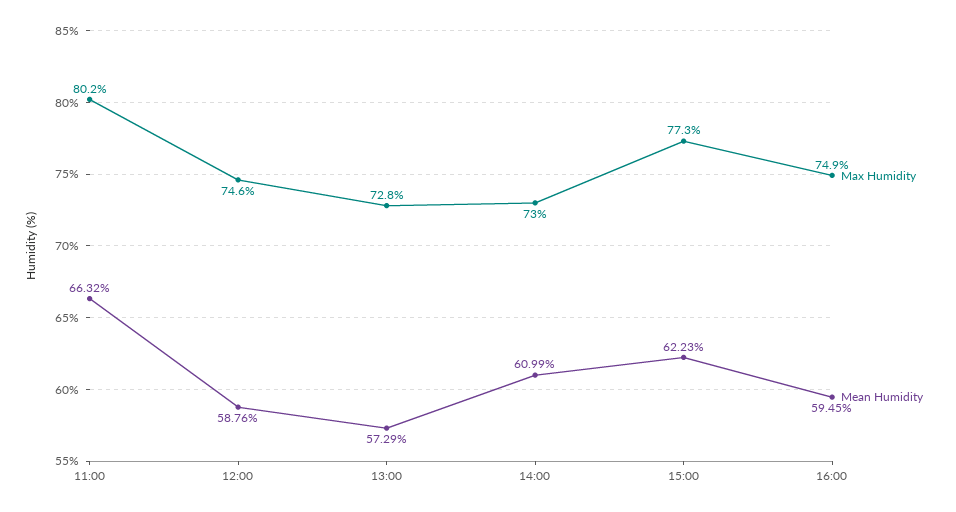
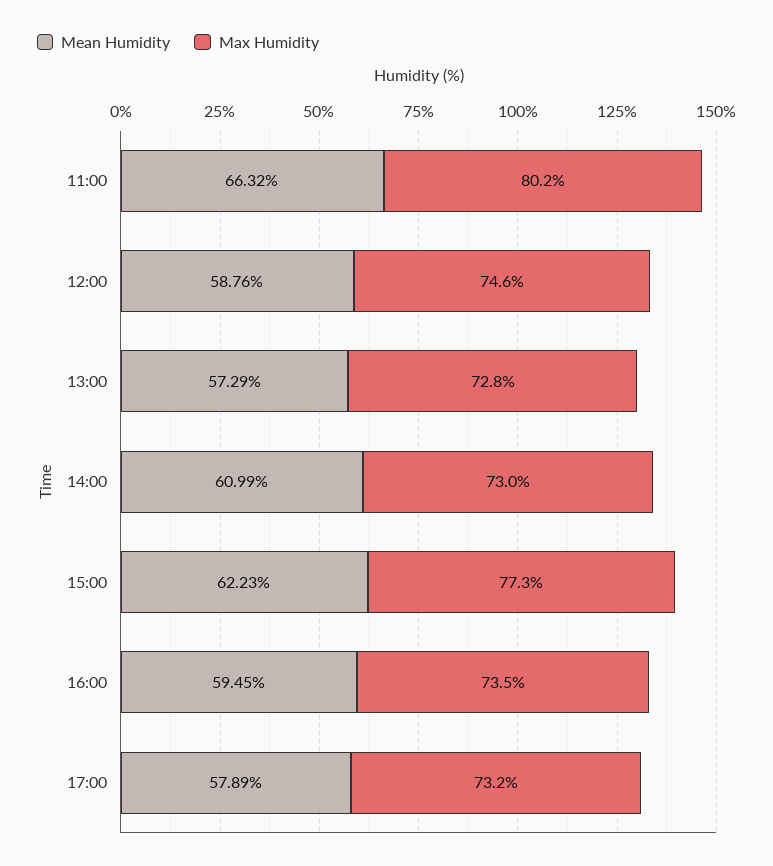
Max Humidity, 16:00: 74.9 -> 73.5
Mean Humidity, 17:00: none -> 57.89
Max Humidity, 17:00: none -> 73.2

